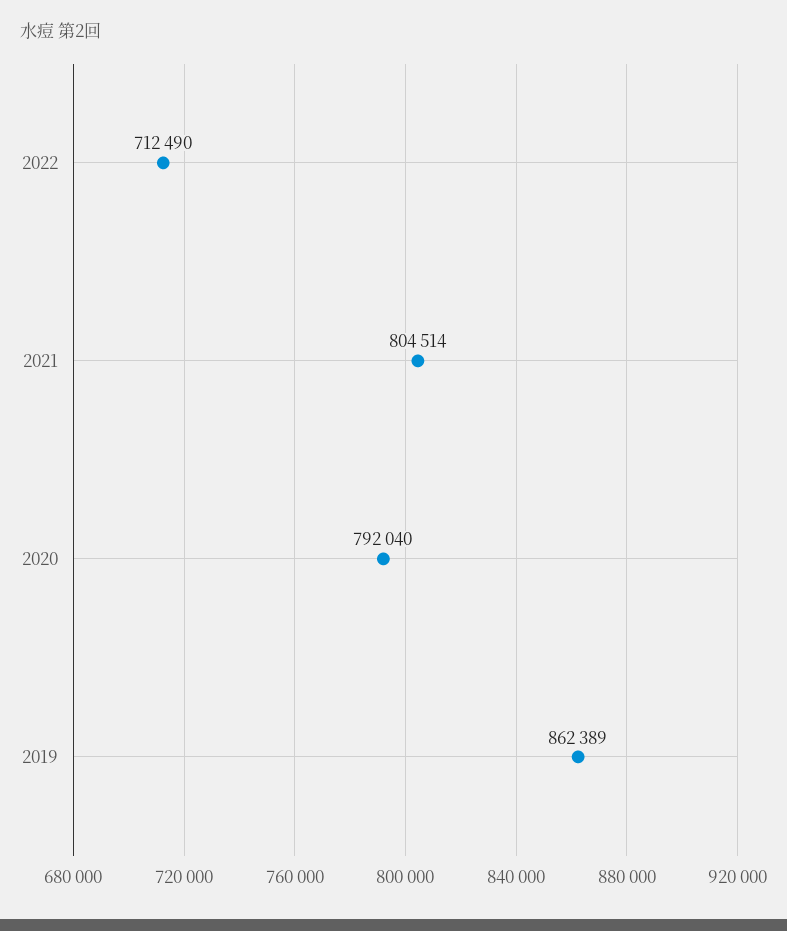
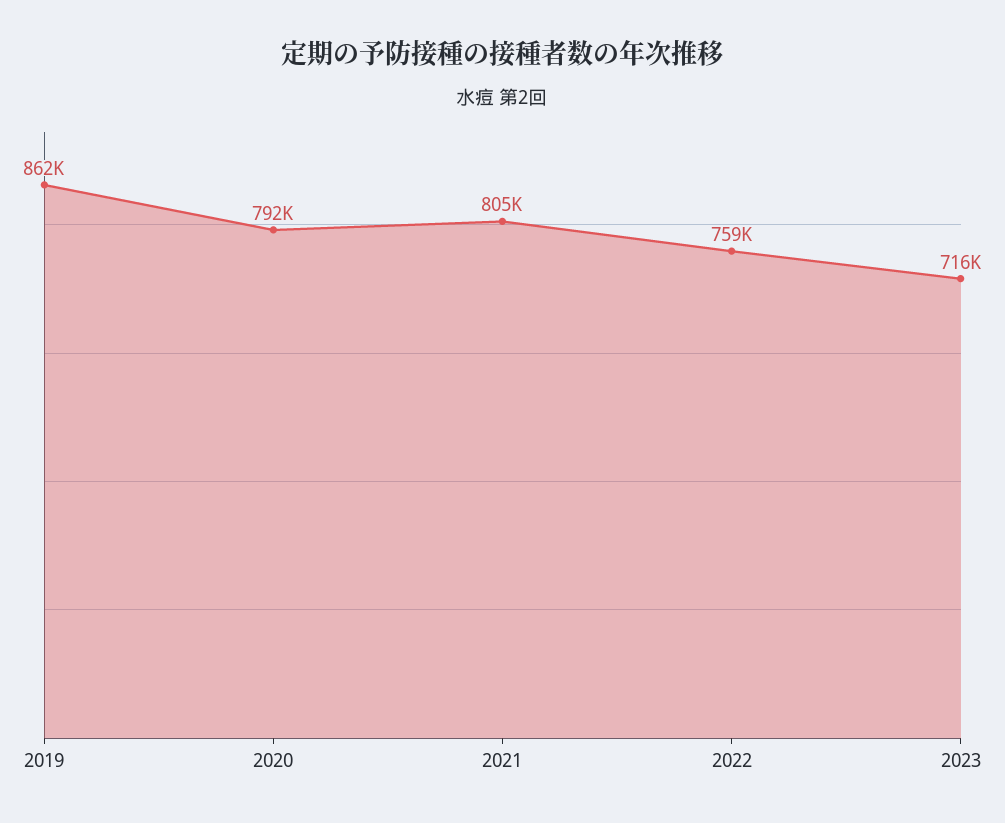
2022: 712490 -> 759000
2023: none -> 716000

